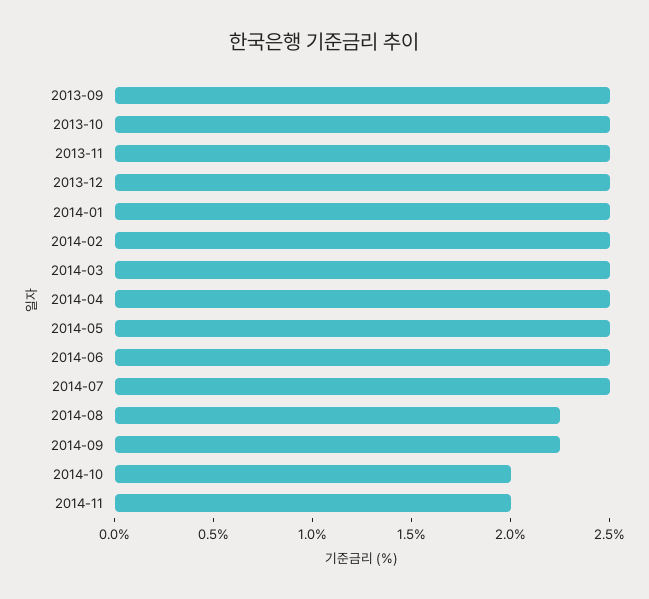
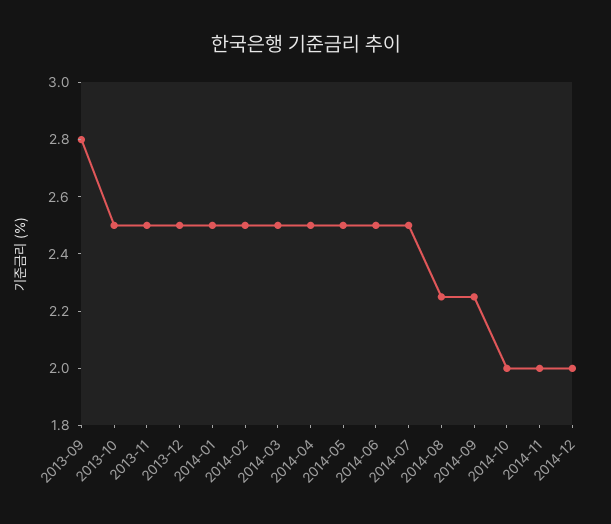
2013-09: 2.5 -> 2.8
2014-12: none -> 2

